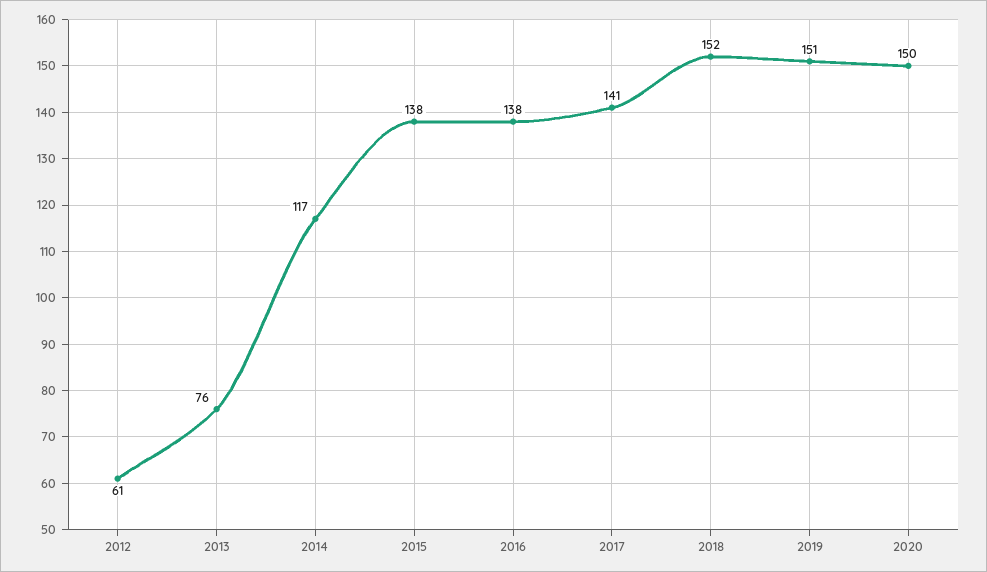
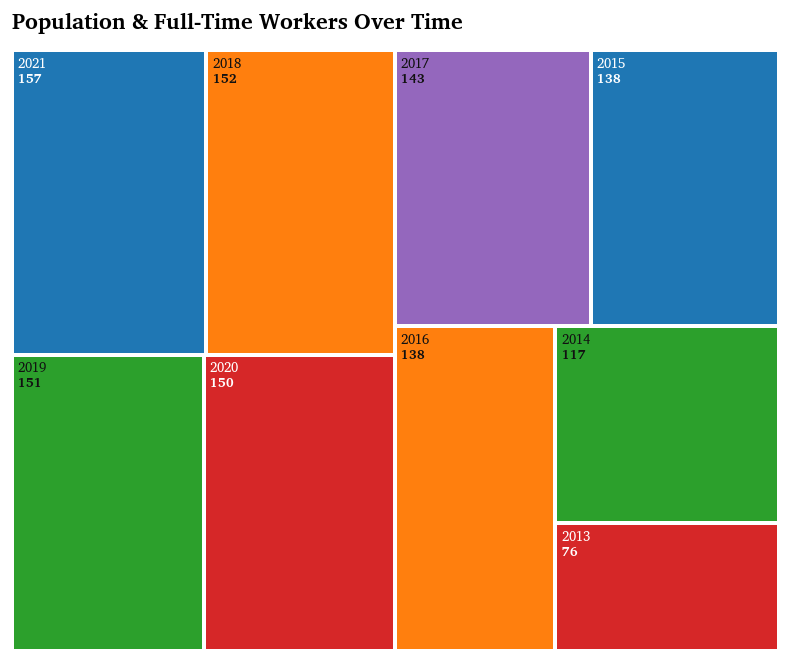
2012: 61 -> none
2017: 141 -> 143
2021: none -> 157

